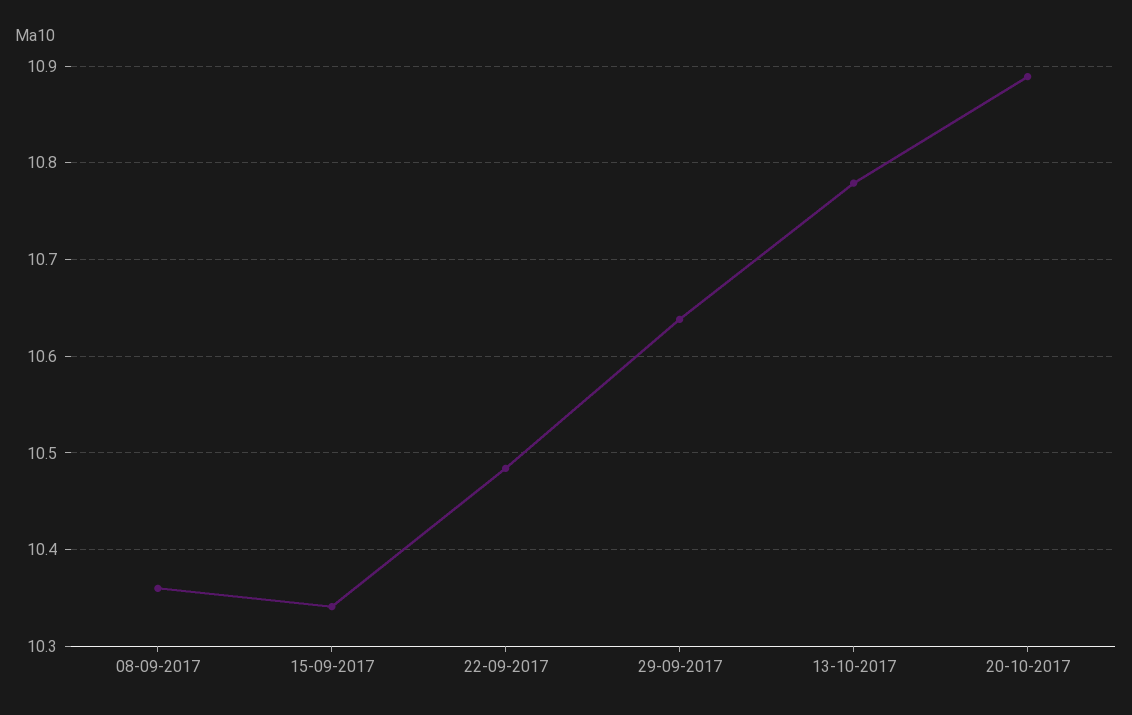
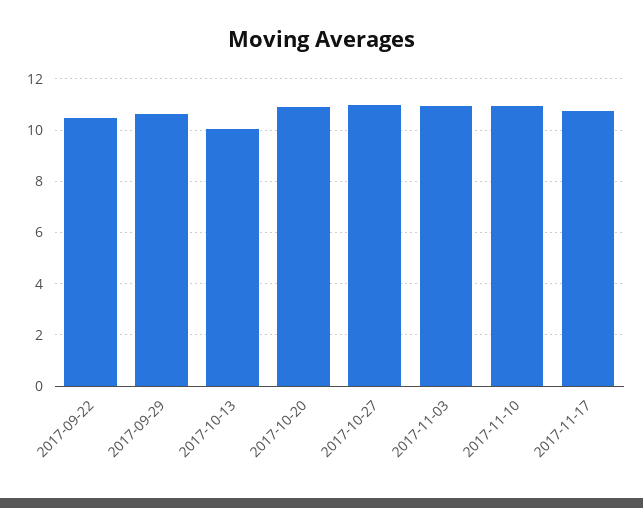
08-09-2017: 10.36 -> none
15-09-2017: 10.34 -> none
13-10-2017: 10.78 -> 10
2017-10-27: none -> 11
2017-11-03: none -> 11
2017-11-10: none -> 11
2017-11-17: none -> 10.75

